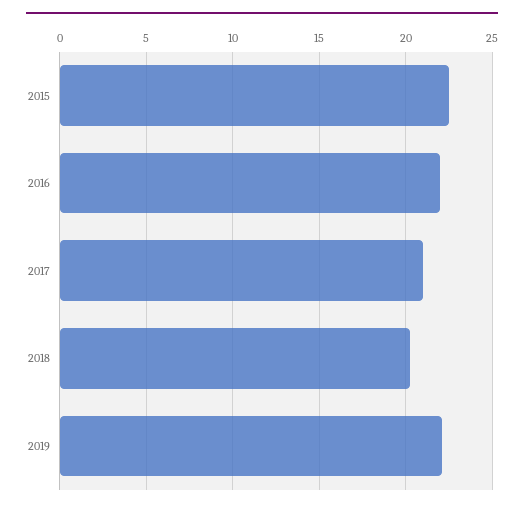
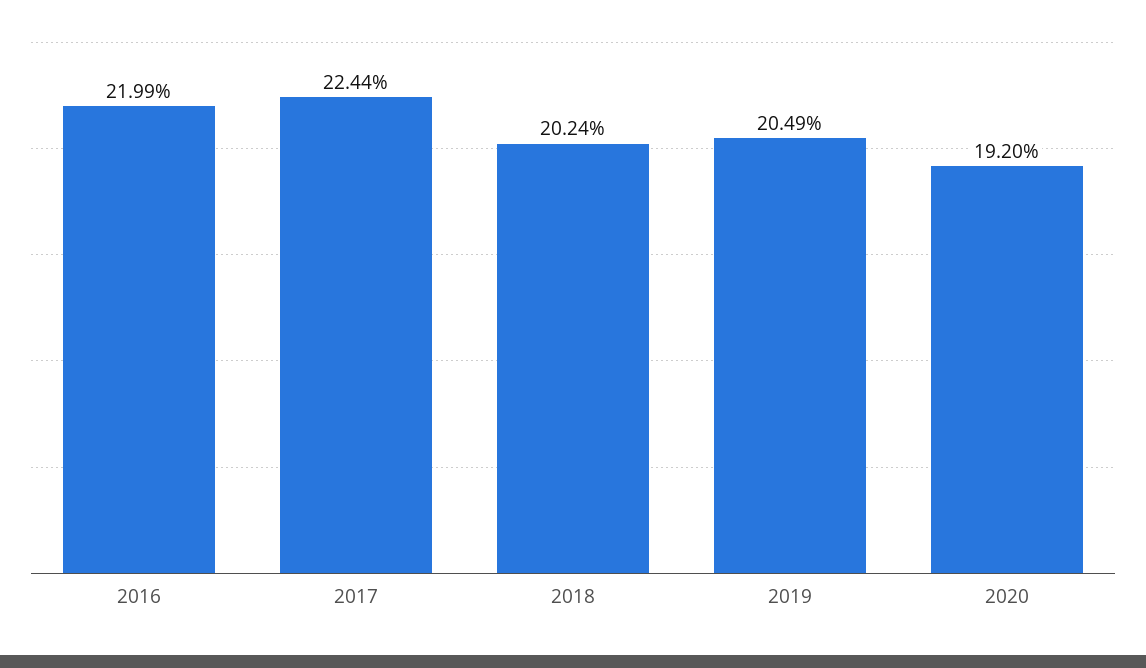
2015: 22.5 -> none
2017: 21 -> 22.44
2019: 22 -> 20.49
2020: none -> 19.2

